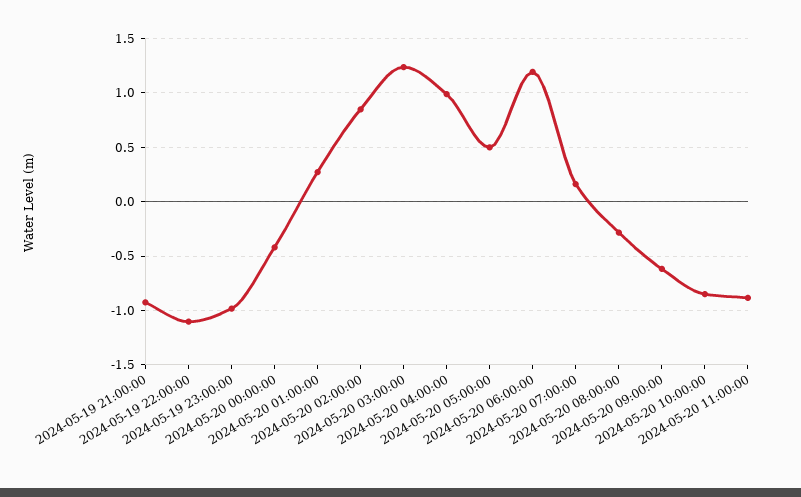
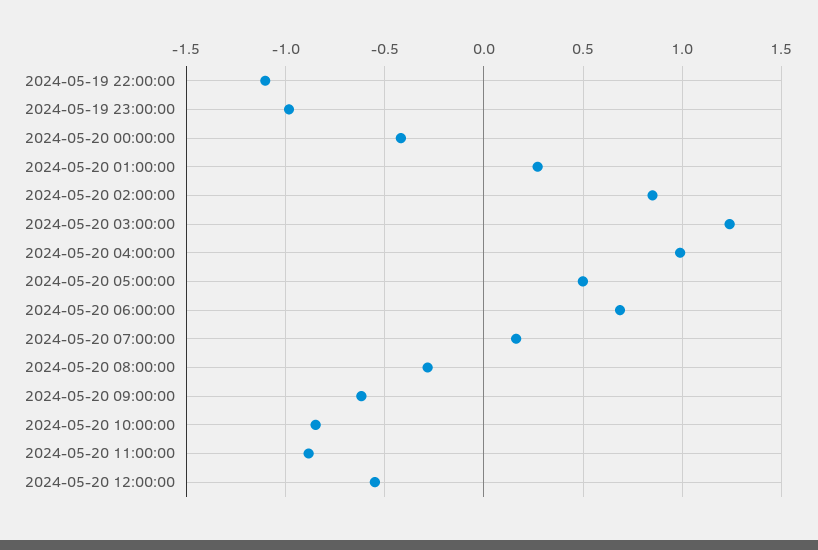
2024-05-19 21:00:00: -0.9 -> none
2024-05-20 06:00:00: 1.2 -> 0.7
2024-05-20 12:00:00: none -> -0.55

